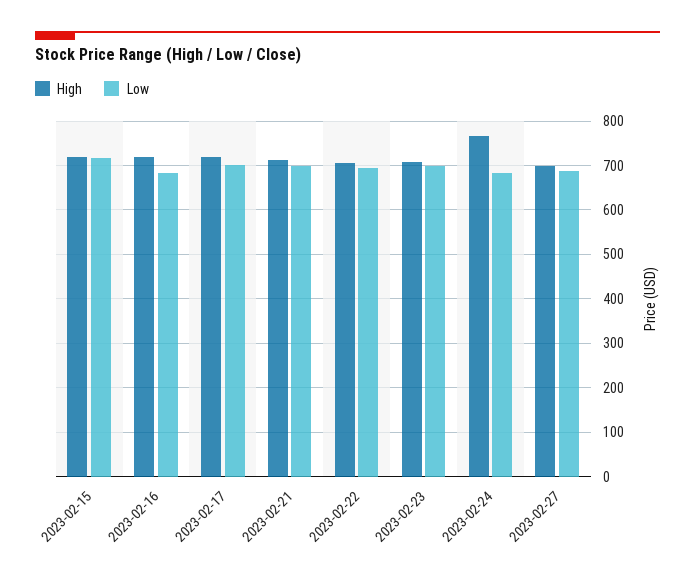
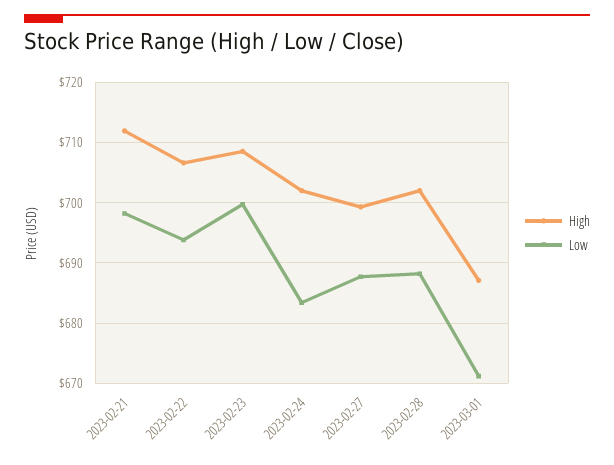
High, 2023-02-15: 720 -> none
Low, 2023-02-15: 720 -> none
High, 2023-02-16: 720 -> none
Low, 2023-02-16: 680 -> none
High, 2023-02-17: 720 -> none
Low, 2023-02-17: 700 -> none
High, 2023-02-24: 760 -> 702
High, 2023-02-28: none -> 702
Low, 2023-02-28: none -> 688
High, 2023-03-01: none -> 687
Low, 2023-03-01: none -> 671

